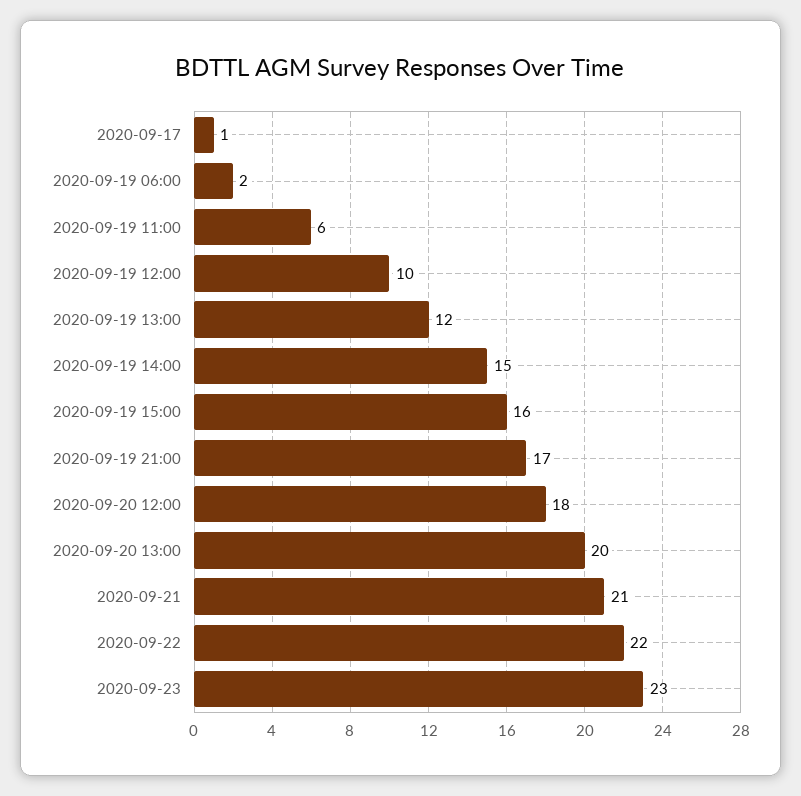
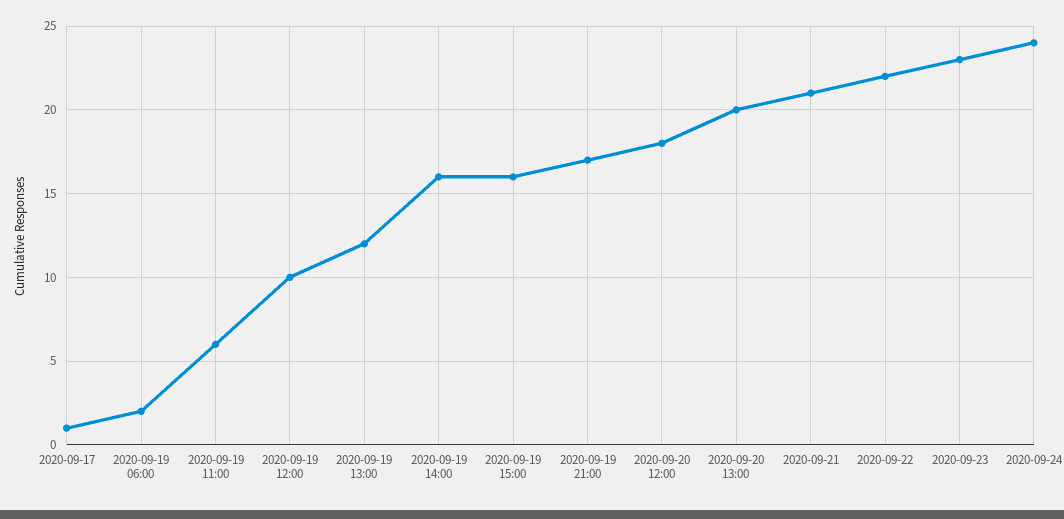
2020-09-19 14:00: 15 -> 16
2020-09-24: none -> 24

